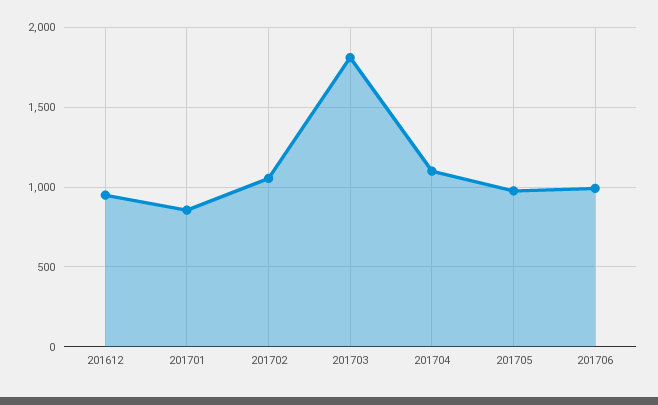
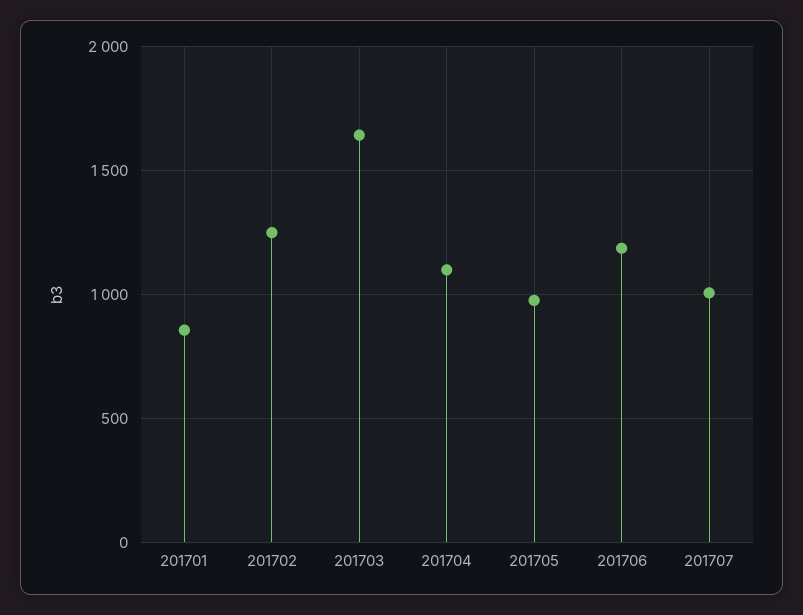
201612: 950 -> none
201702: 1050 -> 1250
201703: 1800 -> 1650
201706: 1000 -> 1200
201707: none -> 1000

